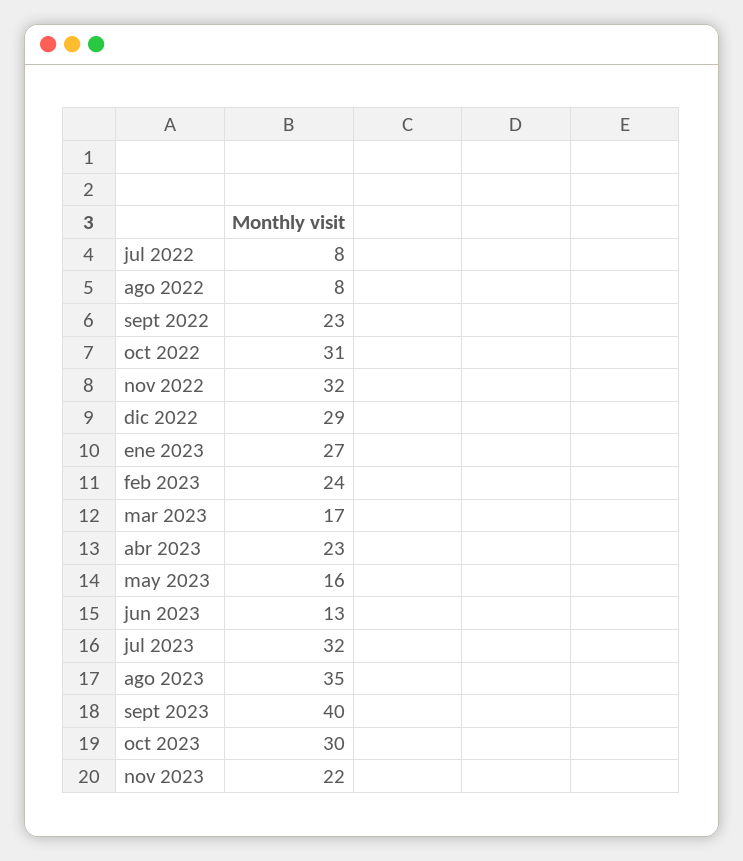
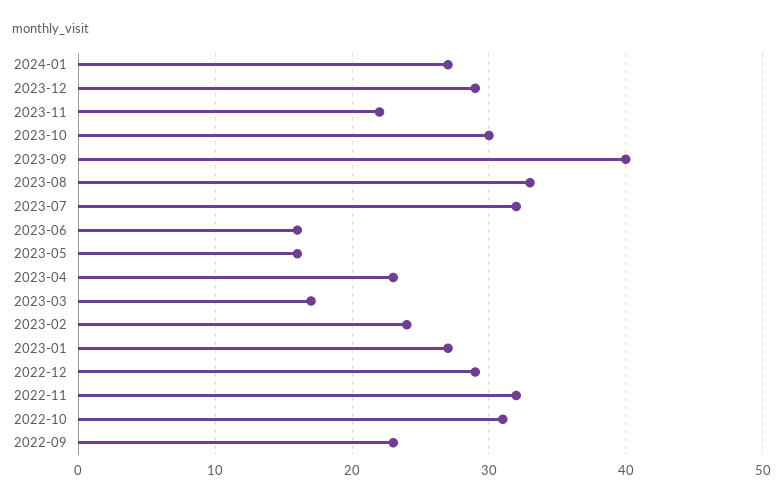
jul 2022: 8 -> none
ago 2022: 8 -> none
jun 2023: 13 -> 16
ago 2023: 35 -> 33
2024-01: none -> 27
2023-12: none -> 29

